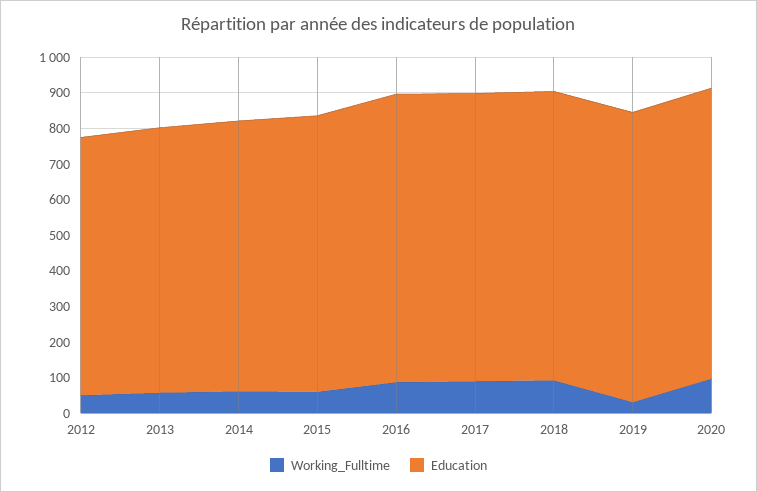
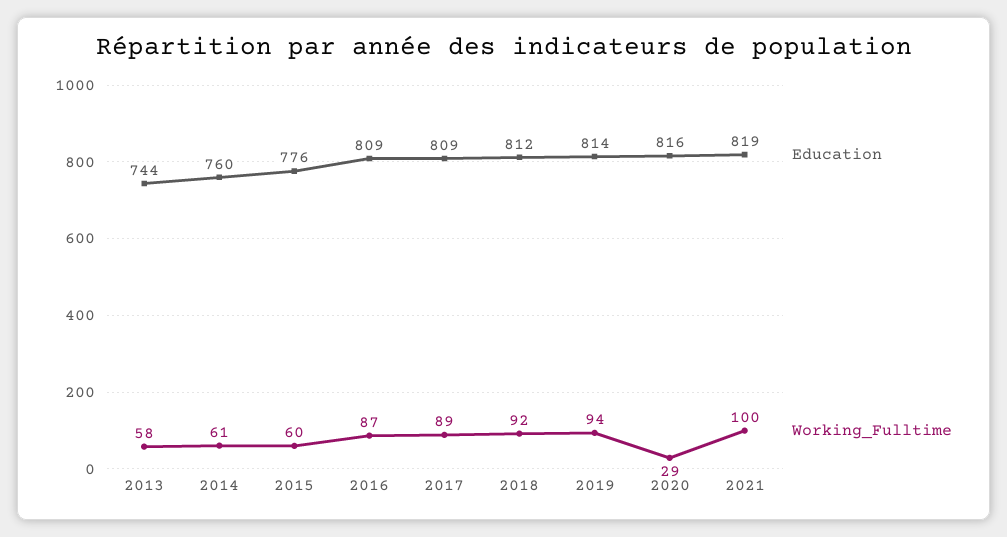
Working_Fulltime, 2012: 50 -> none
Education, 2012: 725 -> none
Working_Fulltime, 2019: 25 -> 94
Working_Fulltime, 2020: 100 -> 29
Education, 2021: none -> 819
Working_Fulltime, 2021: none -> 100

